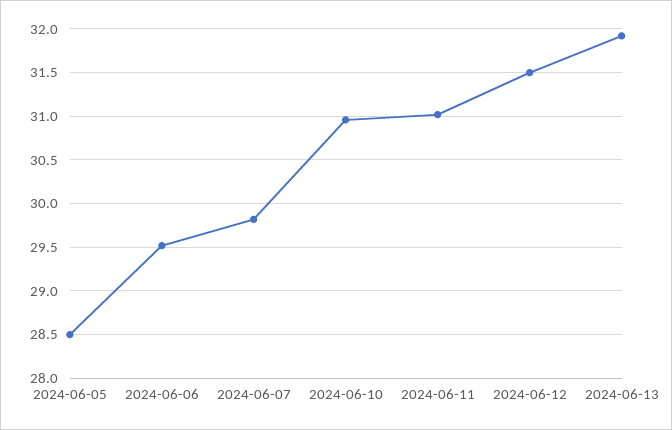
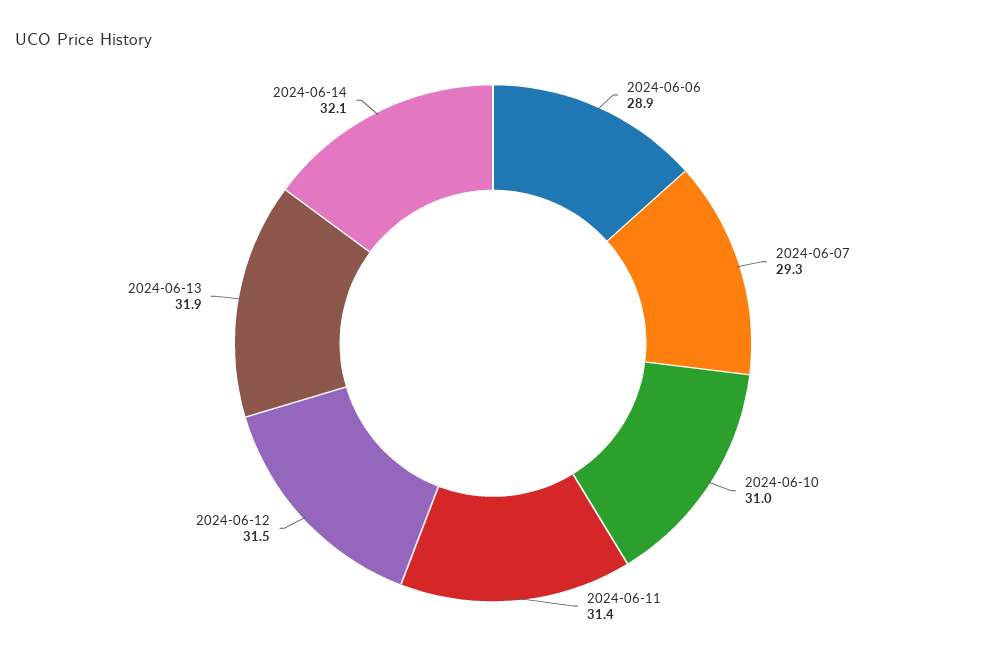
2024-06-05: 28.5 -> none
2024-06-06: 29.5 -> 28.9
2024-06-07: 29.8 -> 29.3
2024-06-11: 31 -> 31.4
2024-06-14: none -> 32.1

